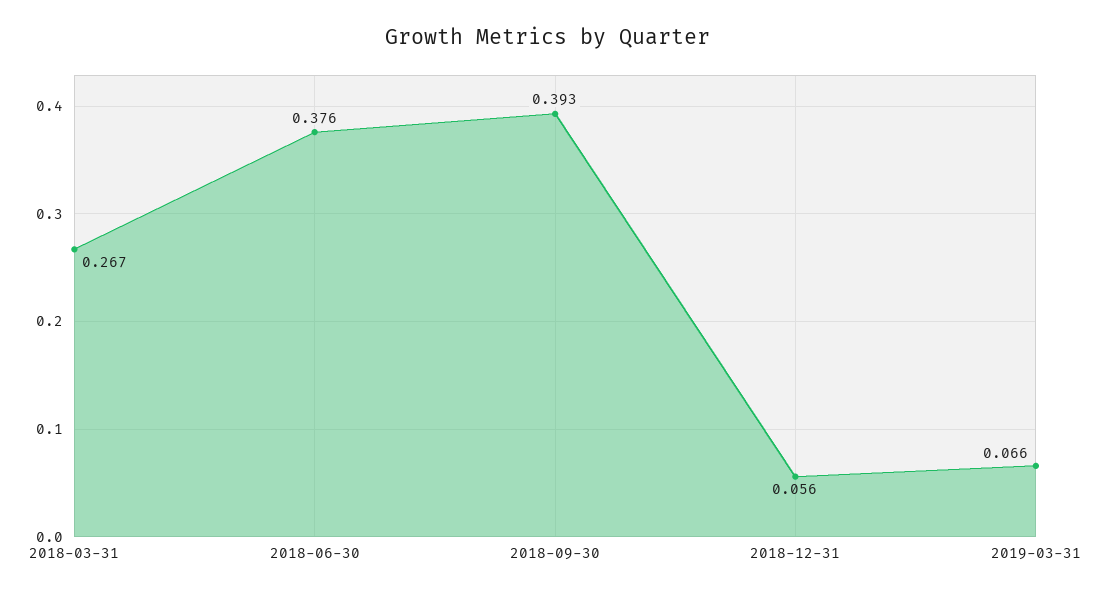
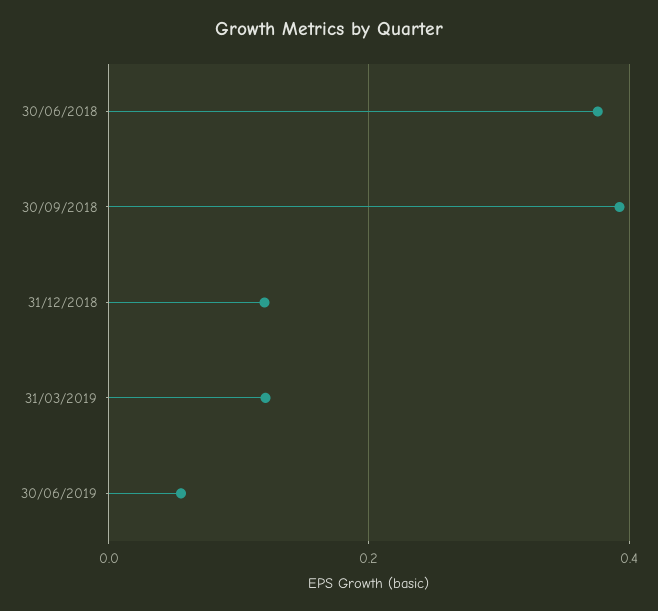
2018-03-31: 0.267 -> none
2018-12-31: 0.056 -> 0.12
2019-03-31: 0.066 -> 0.12
30/06/2019: none -> 0.06

